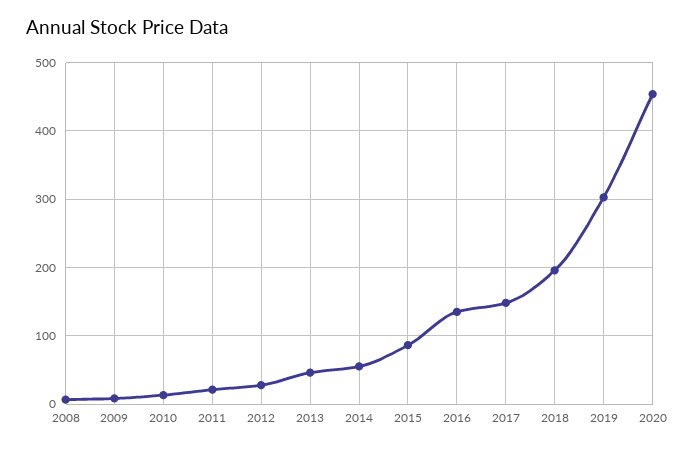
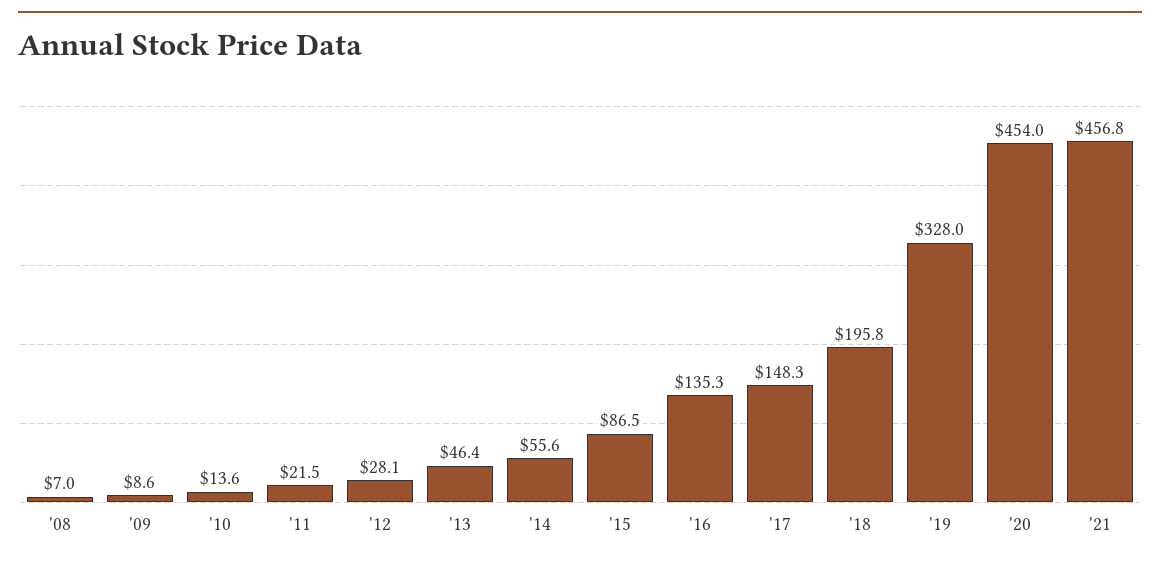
2019: 300 -> 328
'21: none -> 456.8

